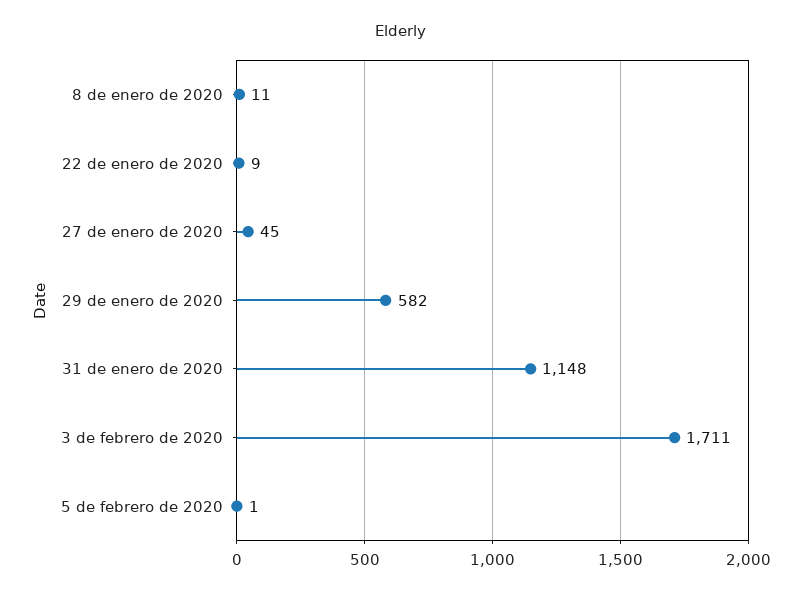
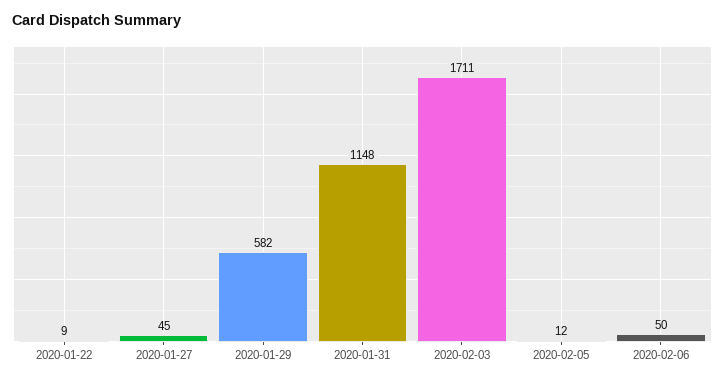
8 de enero de 2020: 11 -> none
5 de febrero de 2020: 1 -> 12
2020-02-06: none -> 50

